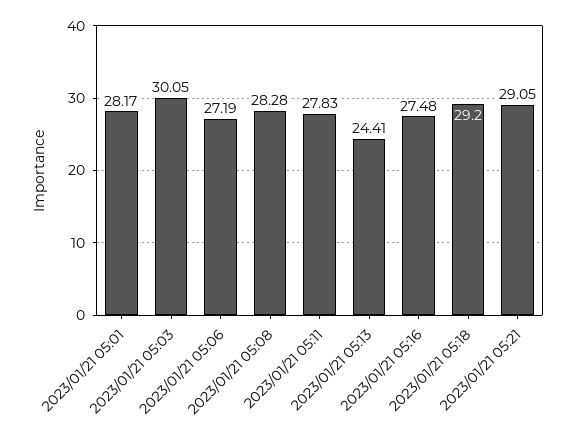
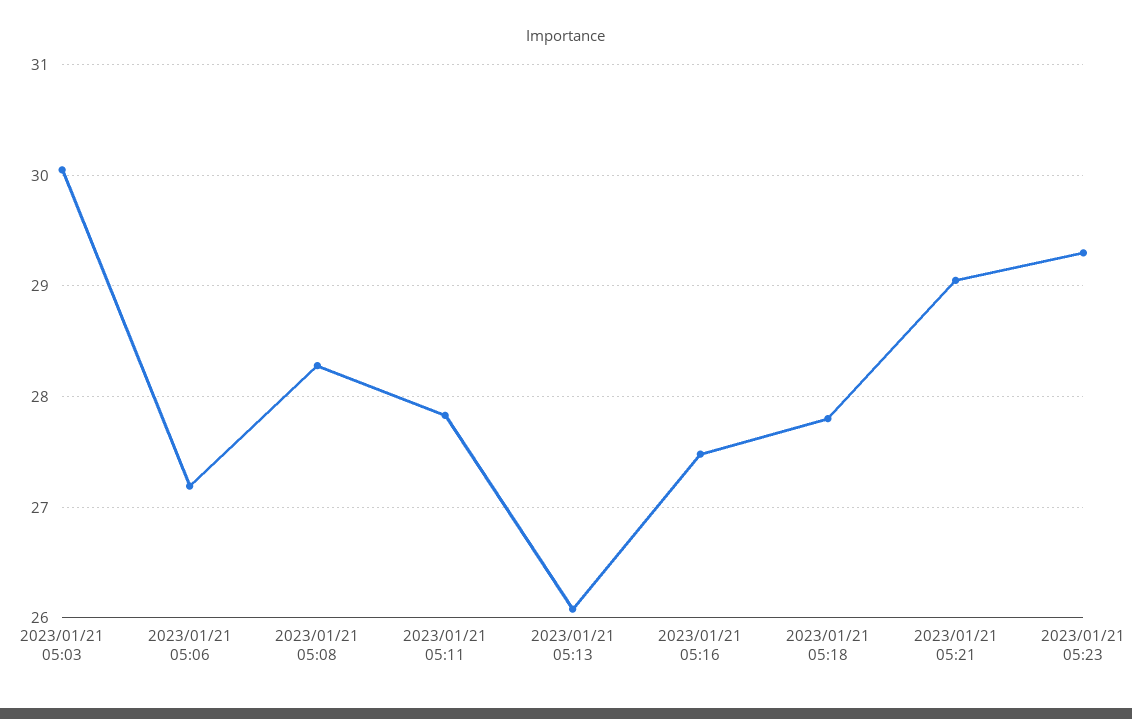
2023/01/21 05:01: 28.17 -> none
2023/01/21 05:13: 24.41 -> 26.1
2023/01/21 05:18: 29.2 -> 27.8
2023/01/21 05:23: none -> 29.3

